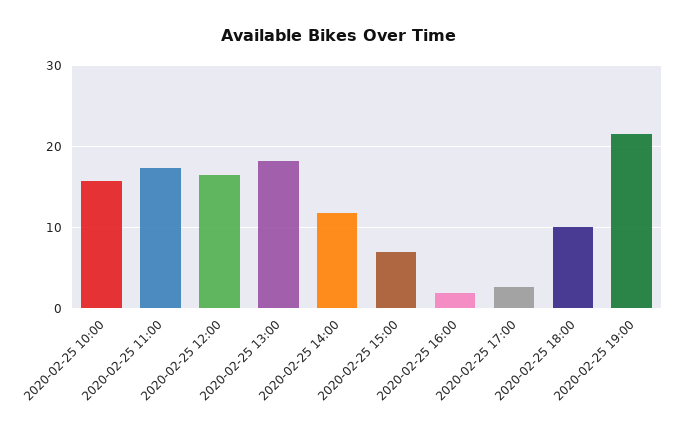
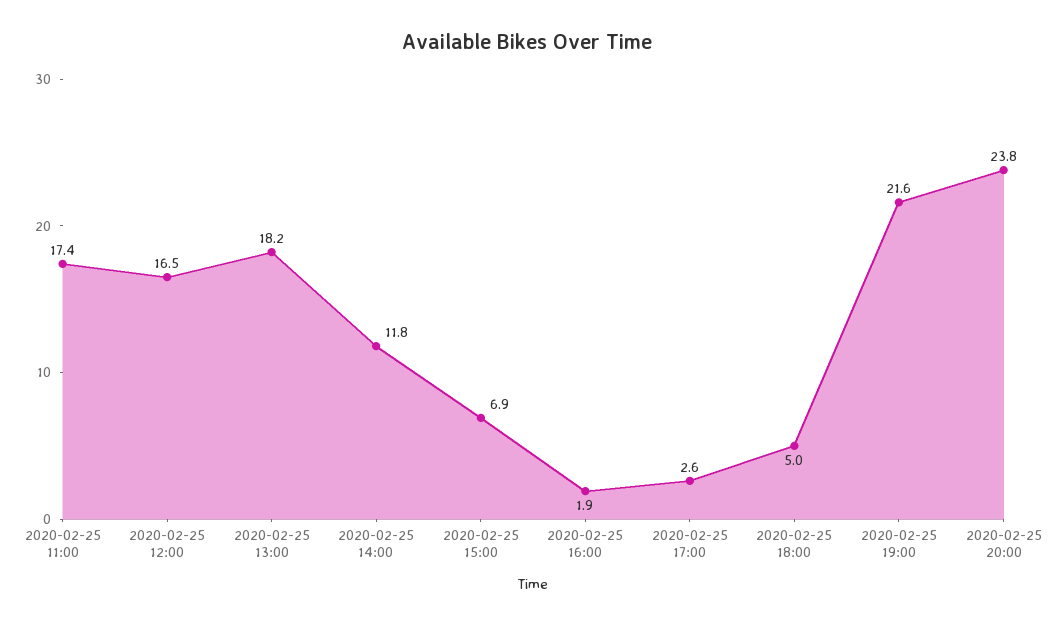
2020-02-25 10:00: 16 -> none
2020-02-25 18:00: 10 -> 5
2020-02-25 20:00: none -> 23.8

